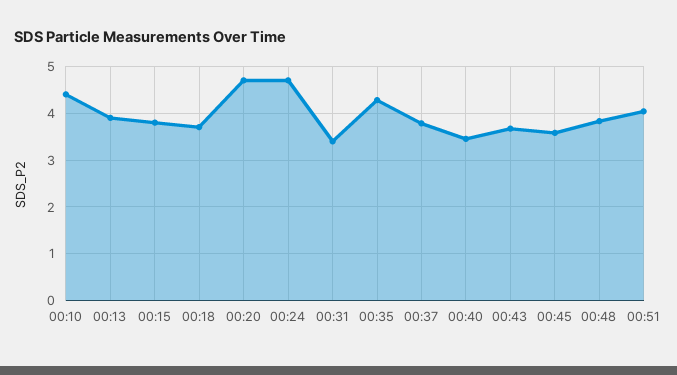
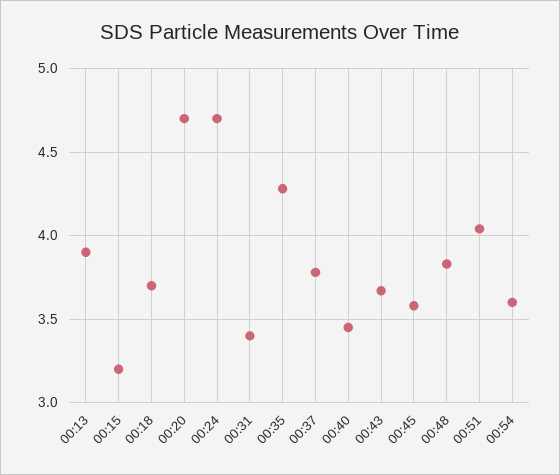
00:10: 4.4 -> none
00:15: 3.8 -> 3.2
00:54: none -> 3.6

